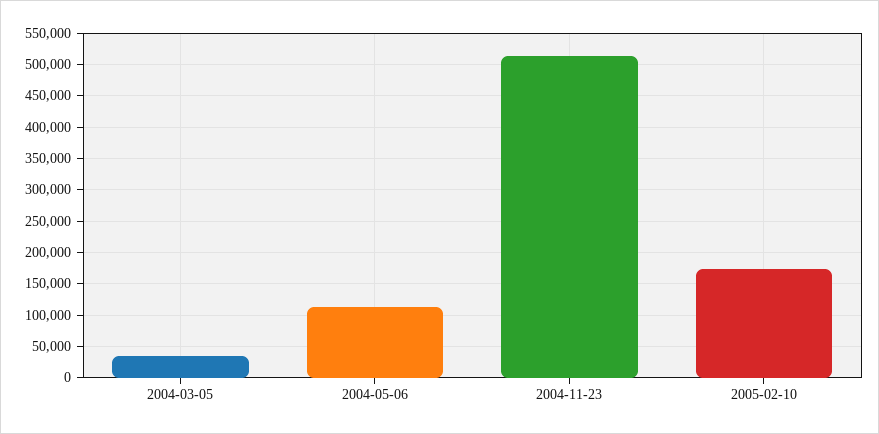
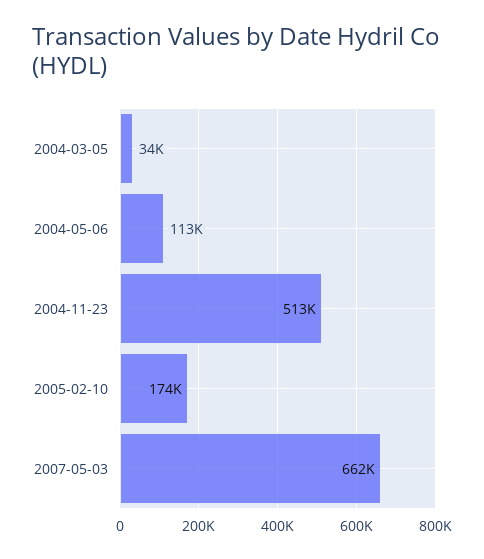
2007-05-03: none -> 662000

